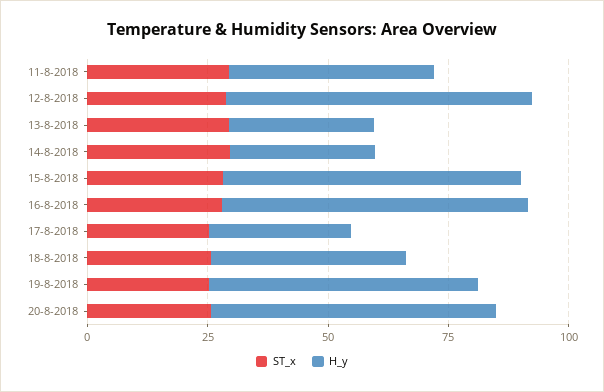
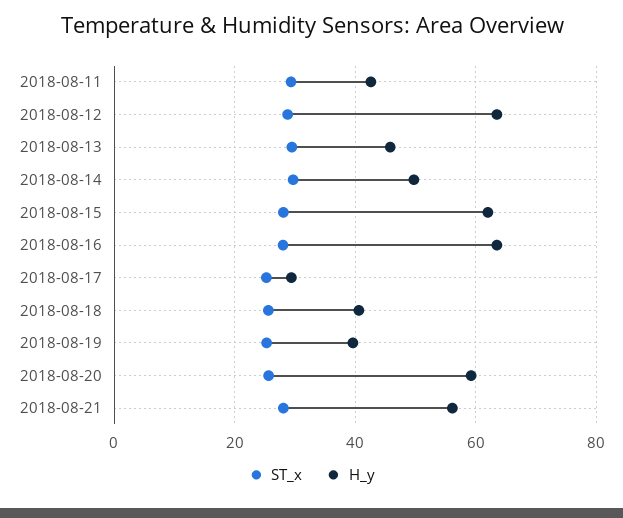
H_y, 13-8-2018: 30 -> 46
H_y, 14-8-2018: 30 -> 50
H_y, 19-8-2018: 55 -> 40
ST_x, 2018-08-21: none -> 28
H_y, 2018-08-21: none -> 56

